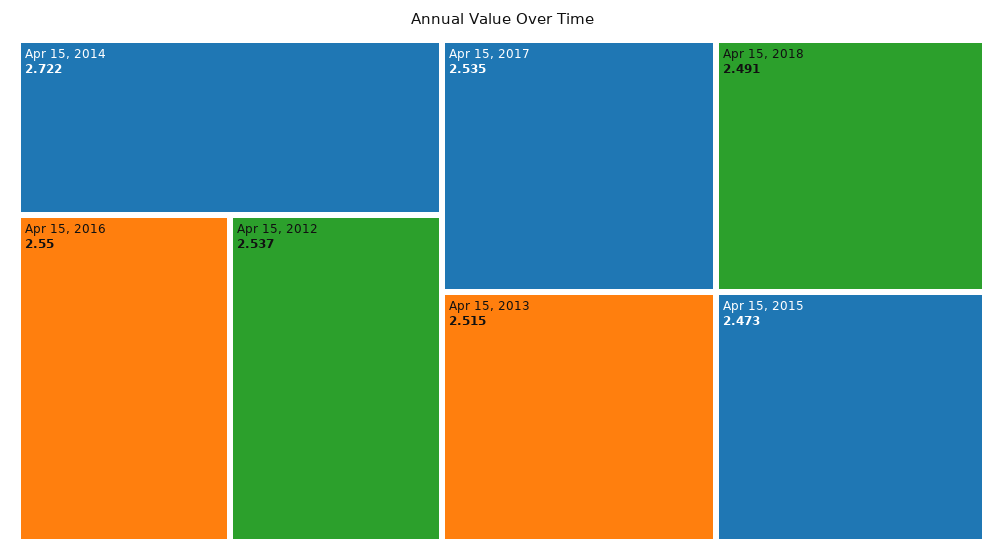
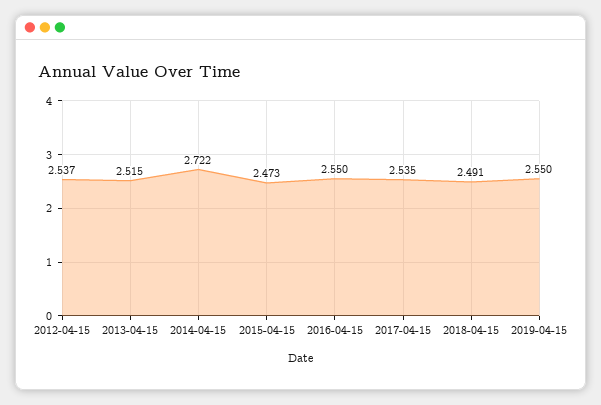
2019-04-15: none -> 2.55

